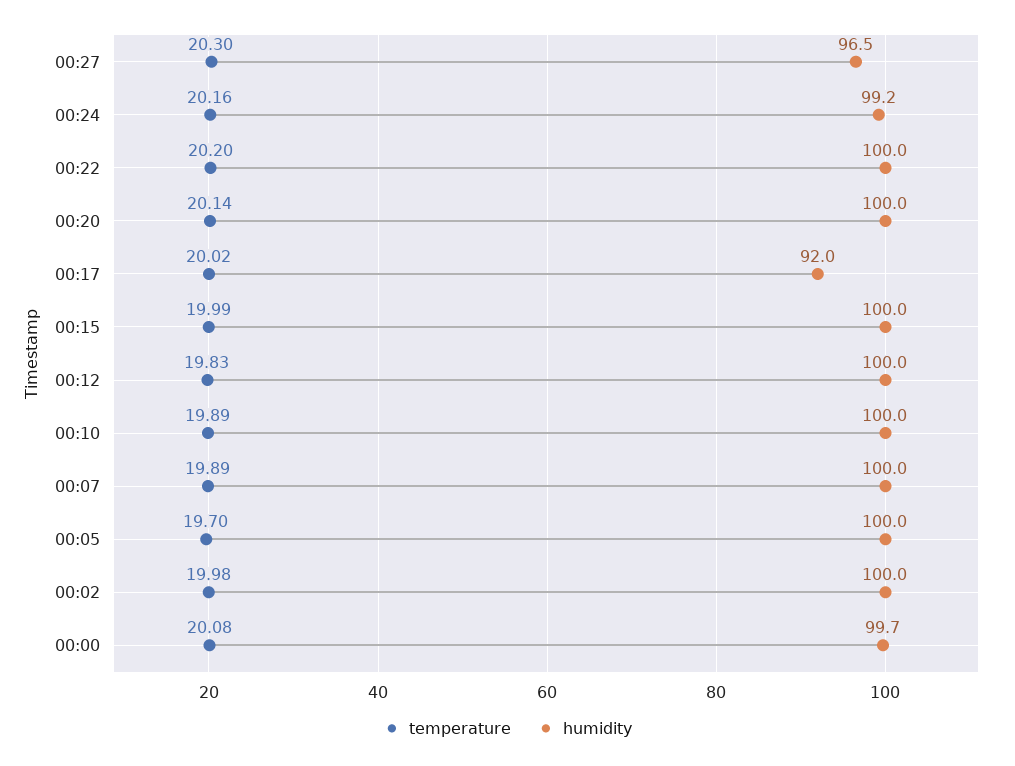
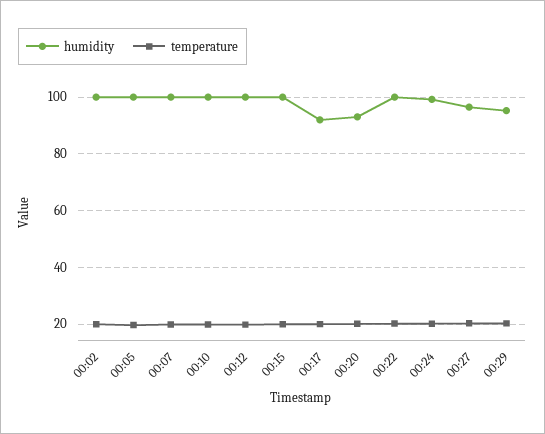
humidity, 00:20: 100 -> 92.5
temperature, 00:00: 20.08 -> none
humidity, 00:00: 99.7 -> none
humidity, 00:29: none -> 95
temperature, 00:29: none -> 20

